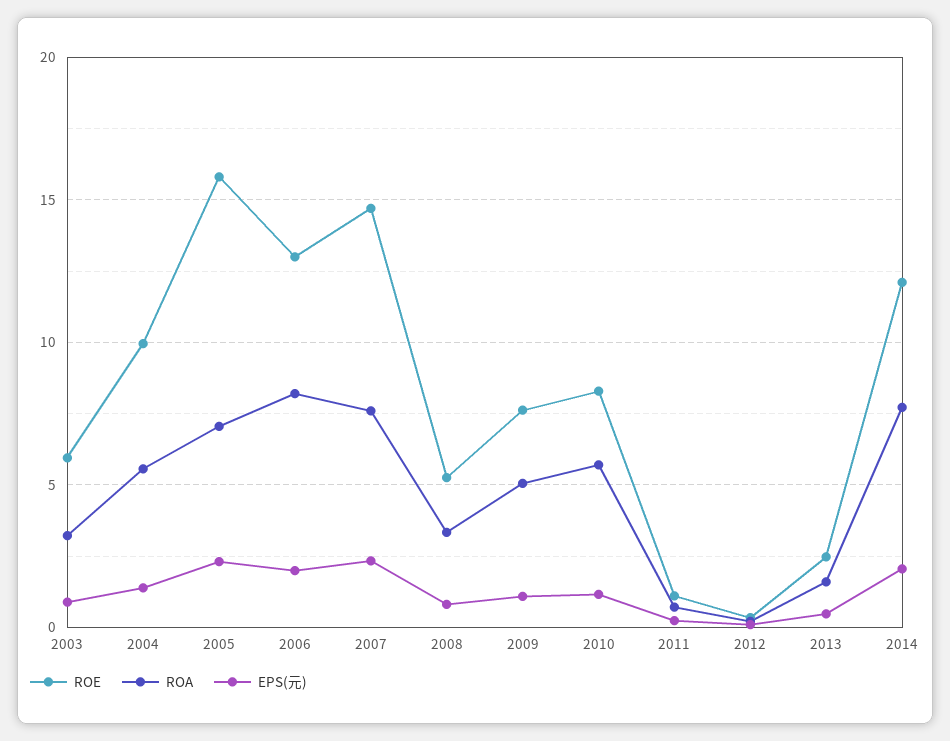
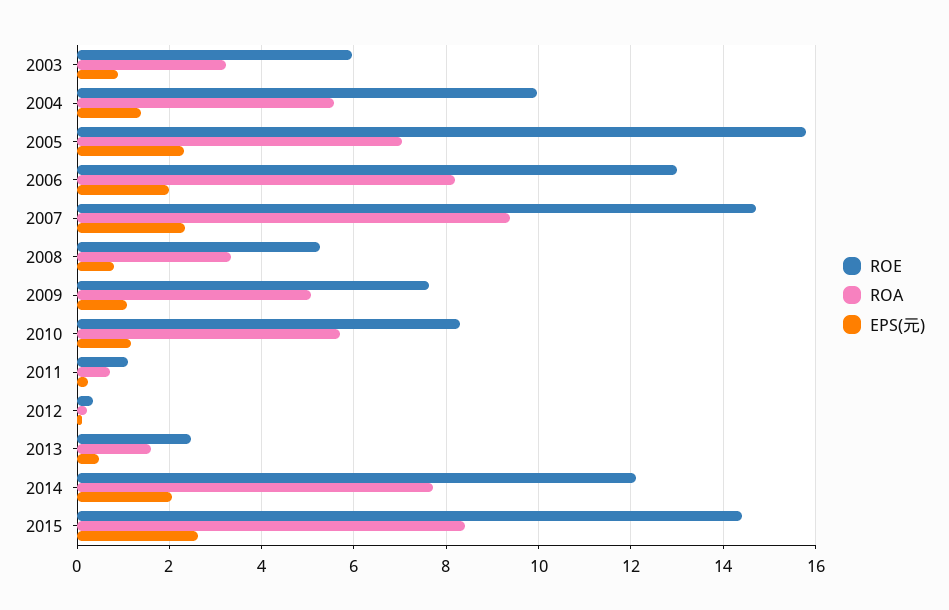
ROA, 2007: 7.5 -> 9.4
ROE, 2015: none -> 14.4
ROA, 2015: none -> 8.4
EPS(元), 2015: none -> 2.6

